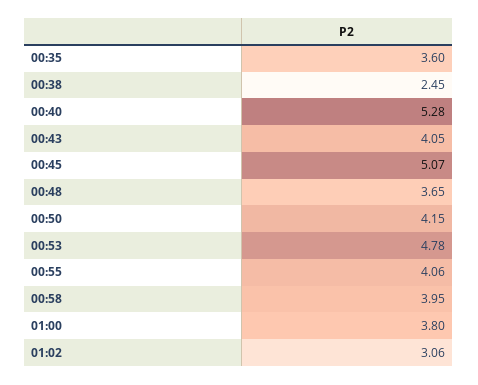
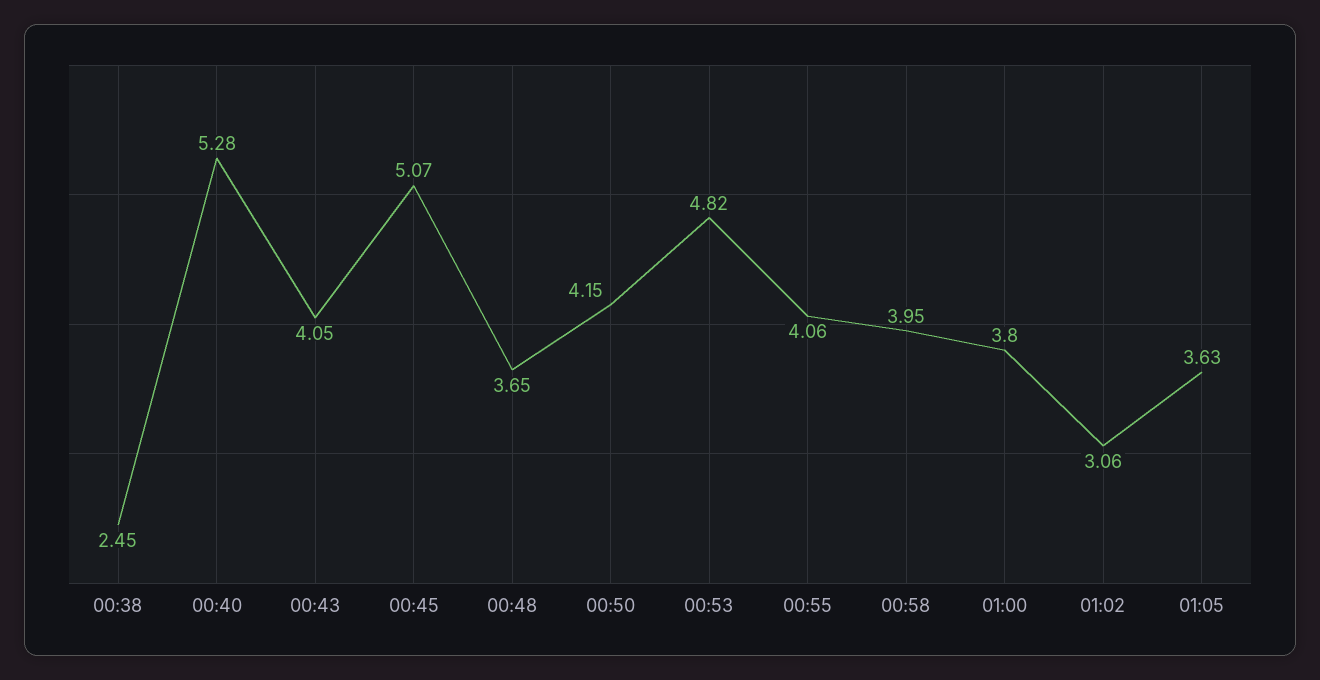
00:35: 3.6 -> none
00:53: 4.78 -> 4.82
01:05: none -> 3.63

